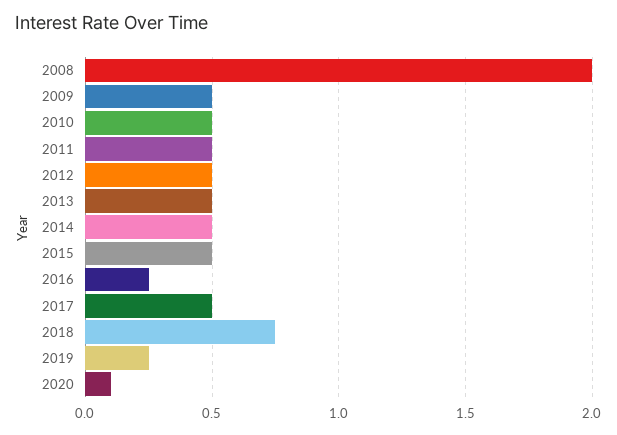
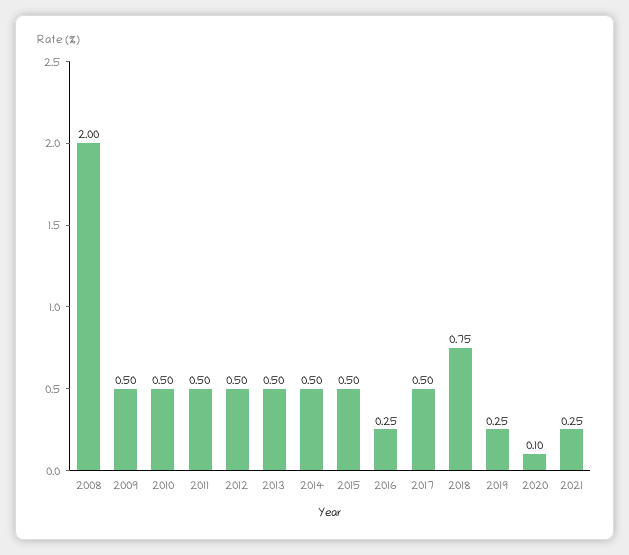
2021: none -> 0.25

